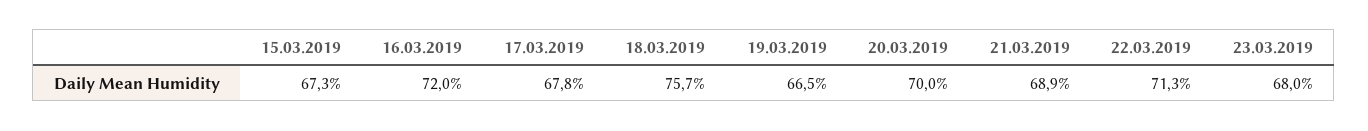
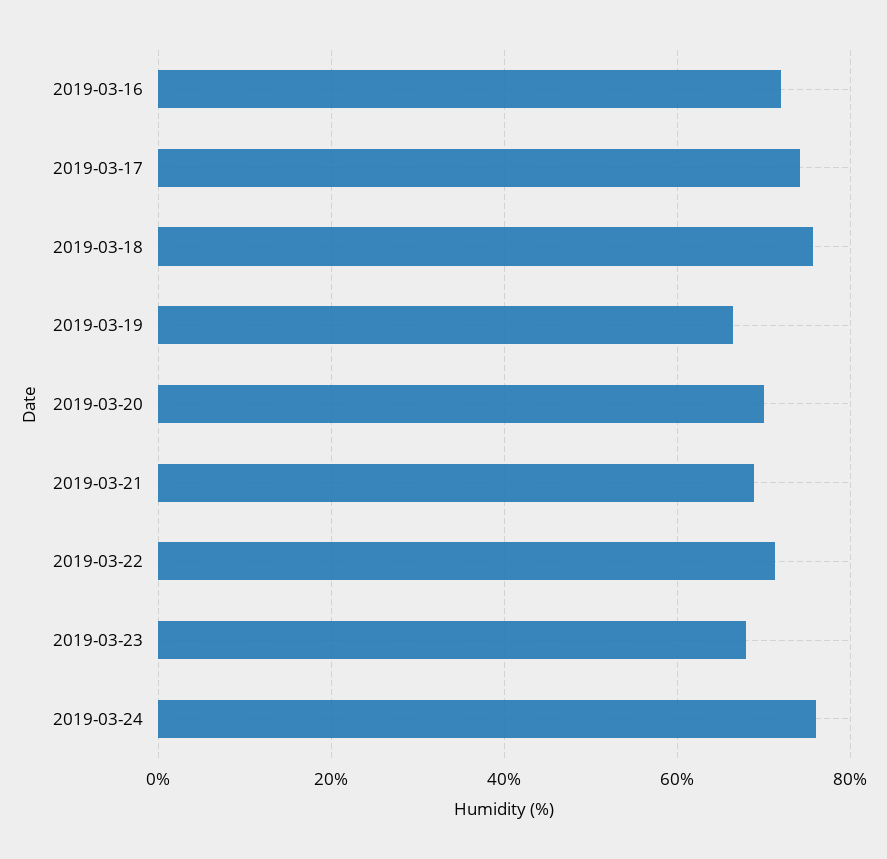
15.03.2019: 67.3 -> none
17.03.2019: 67.8 -> 74
2019-03-24: none -> 76

